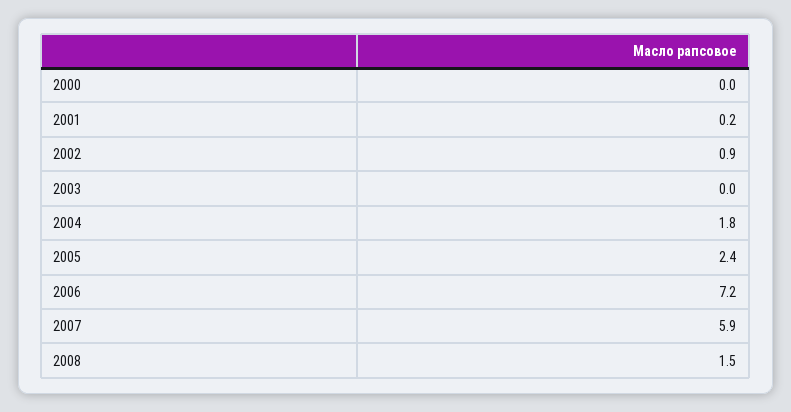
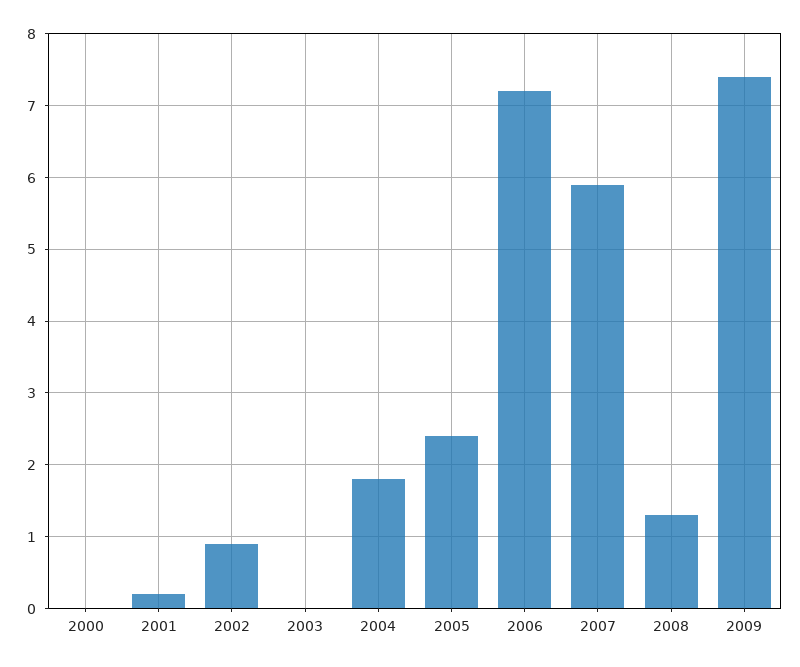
2008: 1.5 -> 1.3
2009: none -> 7.4

